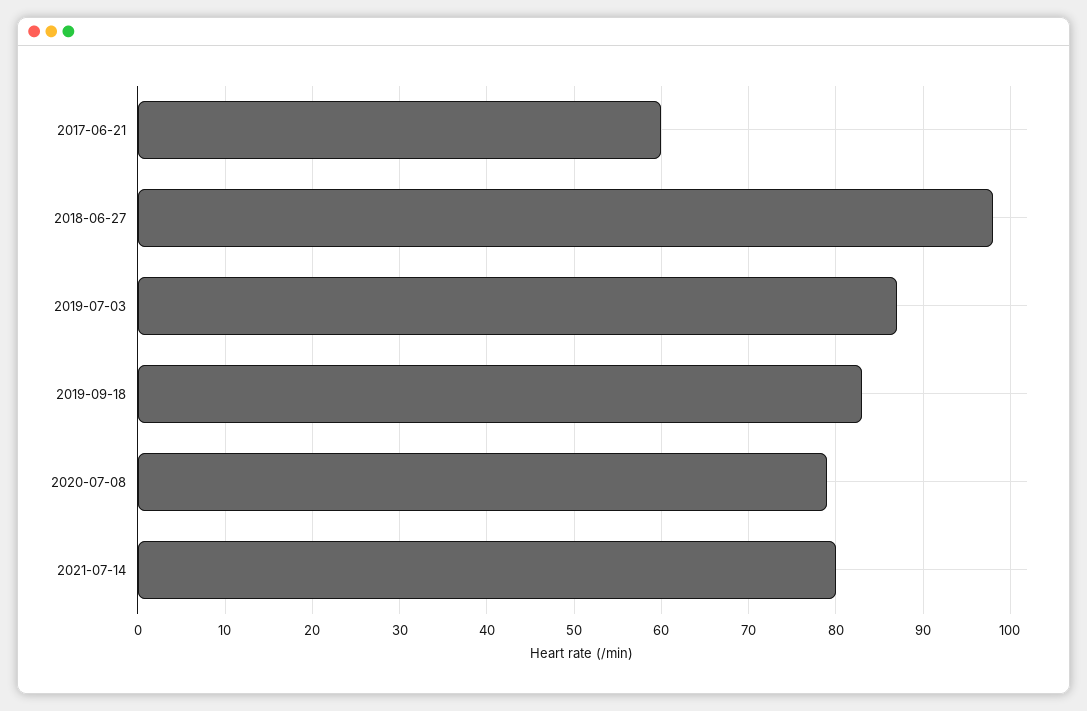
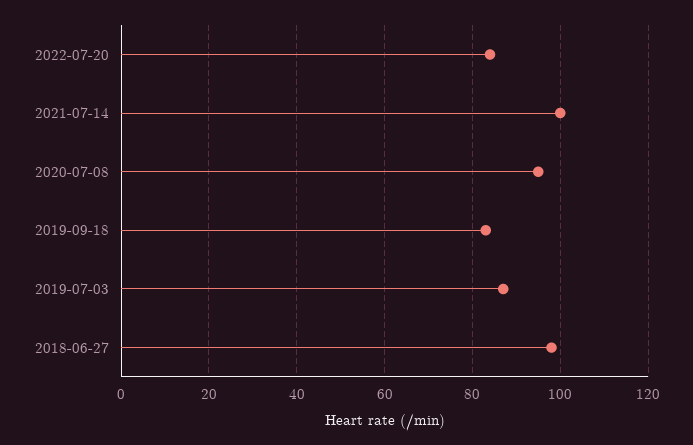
2017-06-21: 60 -> none
2020-07-08: 79 -> 95
2021-07-14: 80 -> 100
2022-07-20: none -> 85

